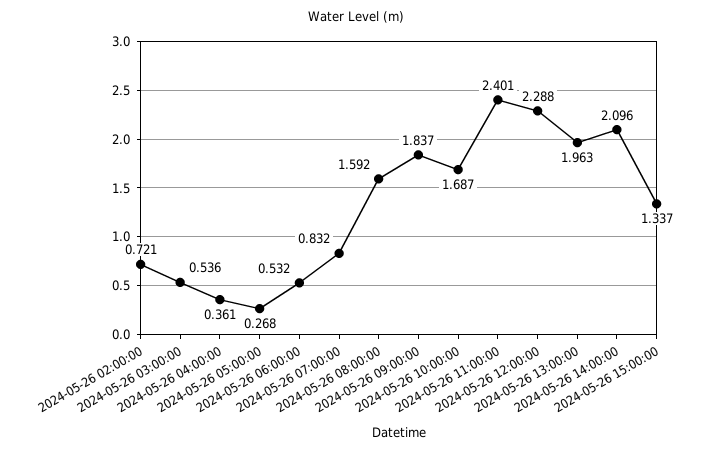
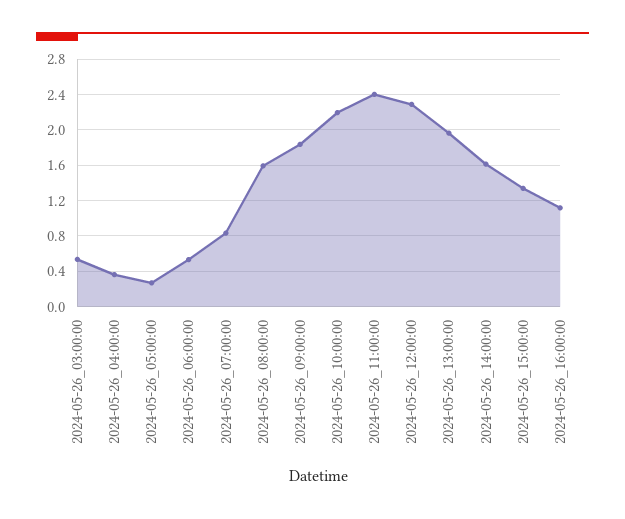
2024-05-26 02:00:00: 0.721 -> none
2024-05-26 10:00:00: 1.687 -> 2.2
2024-05-26 14:00:00: 2.096 -> 1.6
2024-05-26_16:00:00: none -> 1.1

